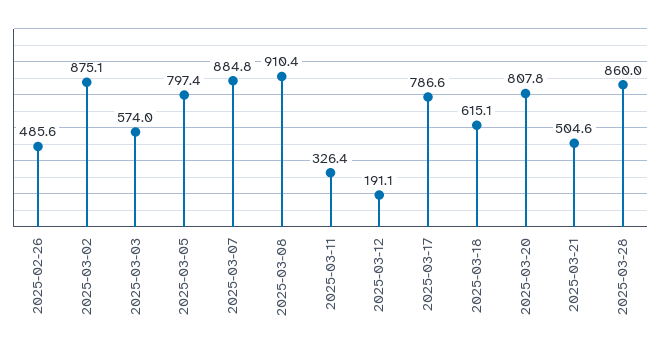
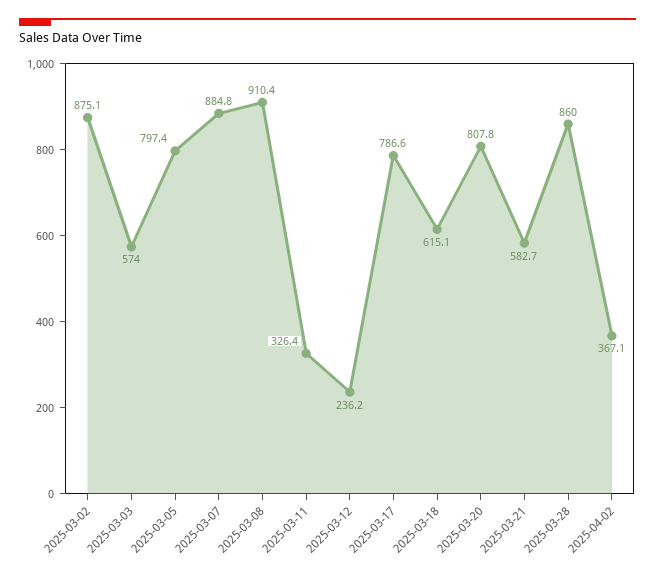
2025-02-26: 485.6 -> none
2025-03-12: 191.1 -> 236.2
2025-03-21: 504.6 -> 582.7
2025-04-02: none -> 367.1

